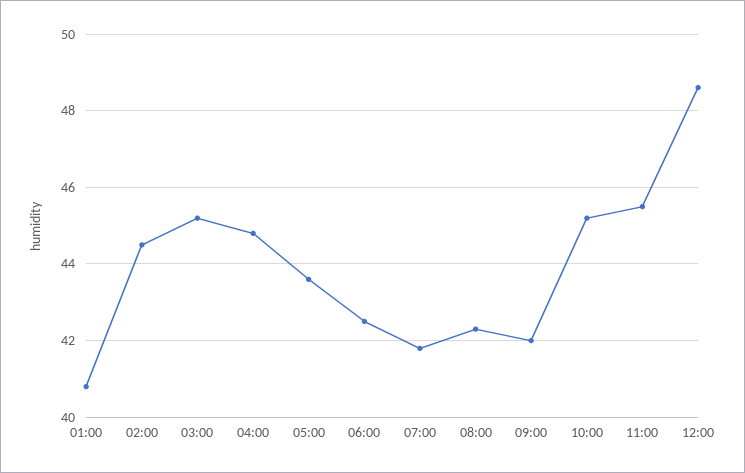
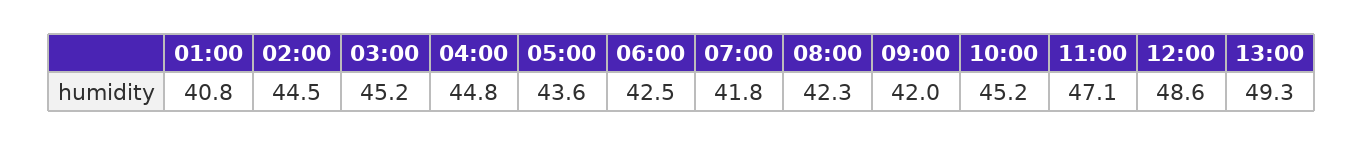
11:00: 45.5 -> 47.1
13:00: none -> 49.3

